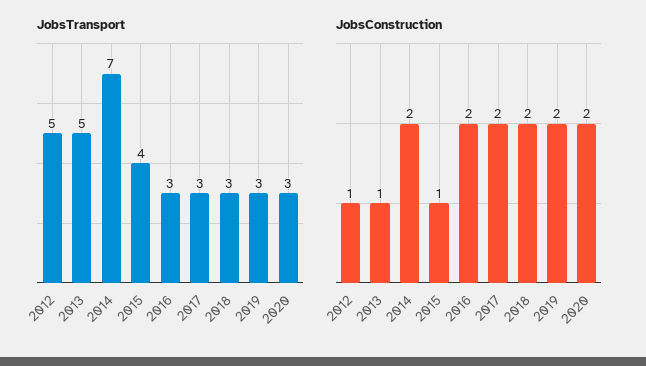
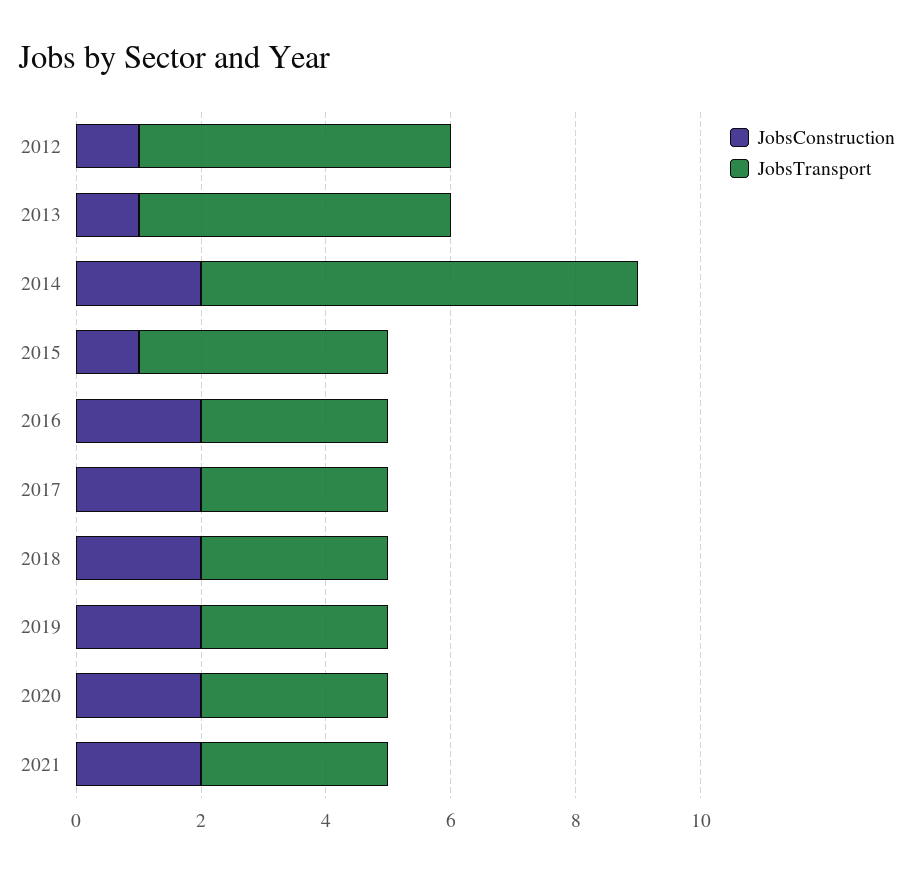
JobsConstruction, 2021: none -> 2
JobsTransport, 2021: none -> 3

